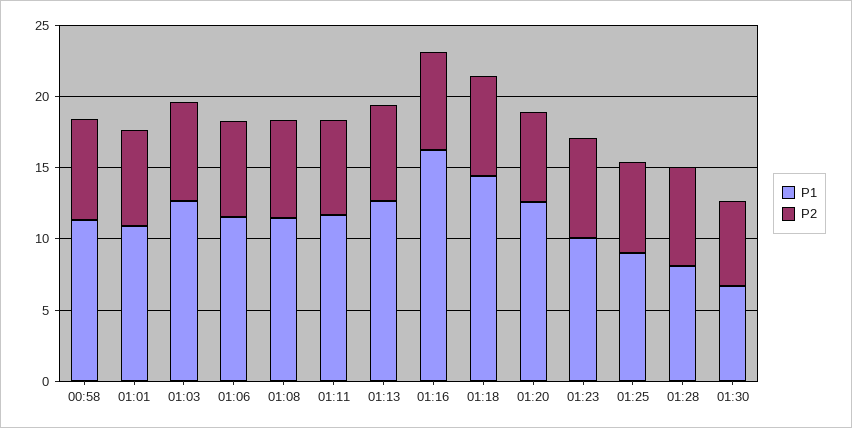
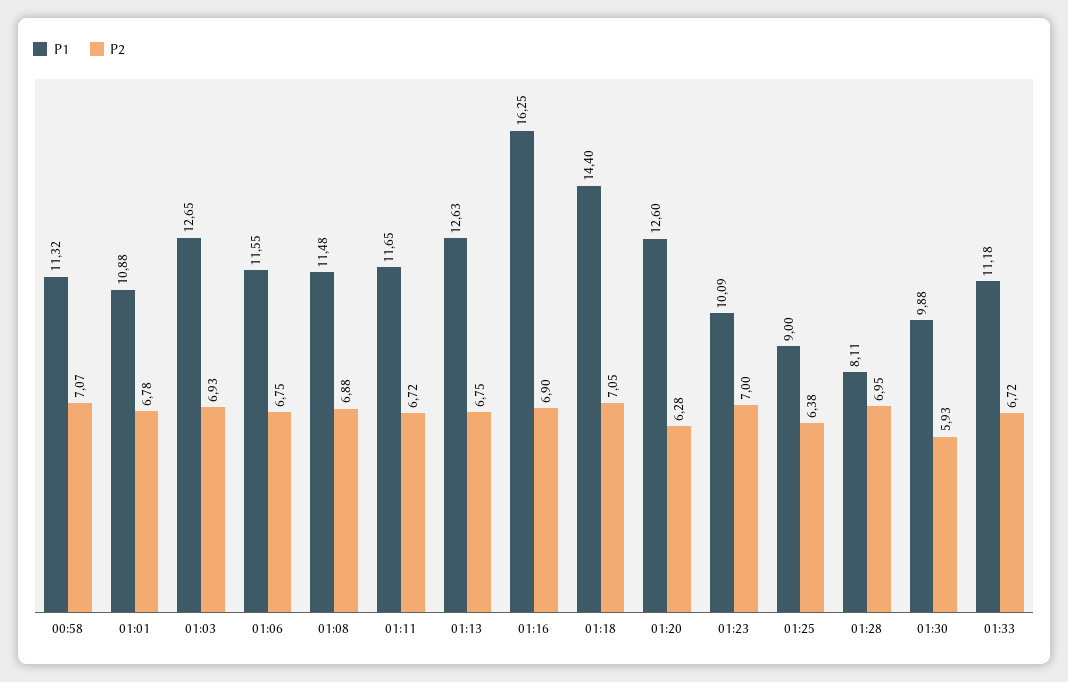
P1, 01:30: 7 -> 9.88
P1, 01:33: none -> 11.18
P2, 01:33: none -> 6.72

